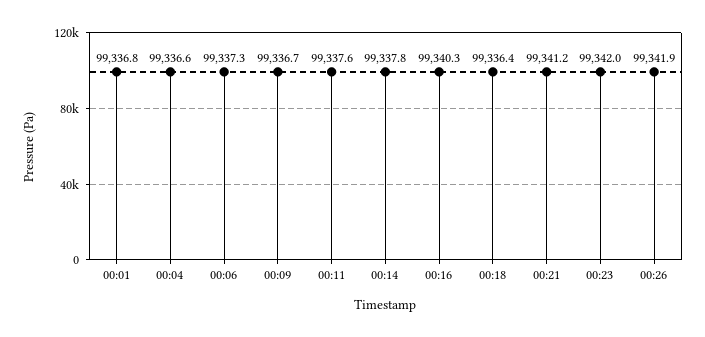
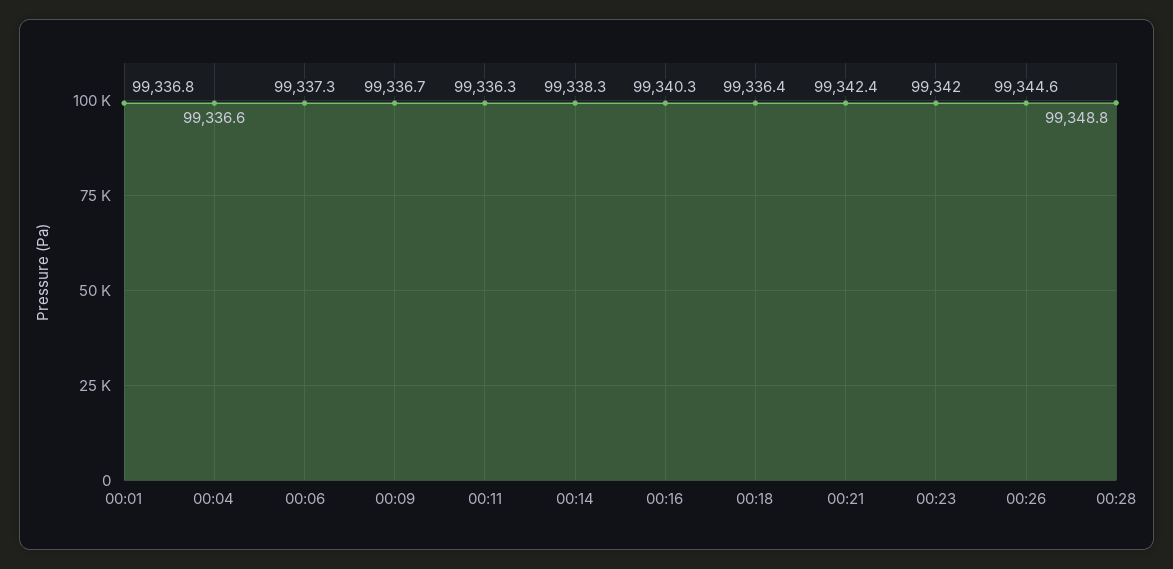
00:11: 99337.6 -> 99336.3
00:14: 99337.8 -> 99338.3
00:21: 99341.2 -> 99342.4
00:26: 99341.9 -> 99344.6
00:28: none -> 99348.8

